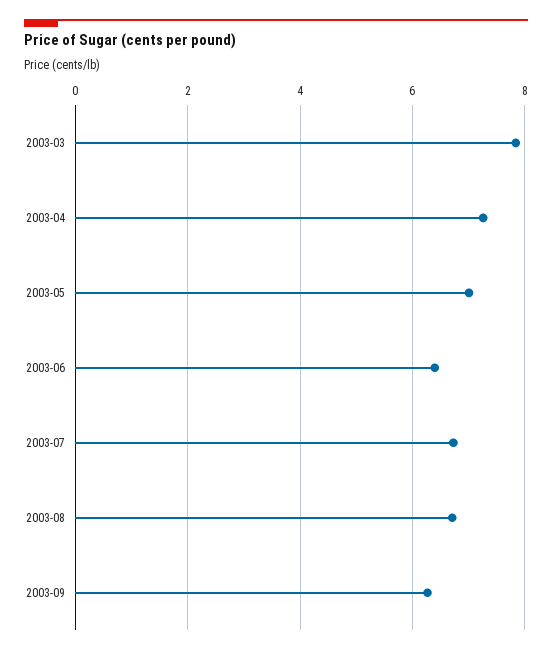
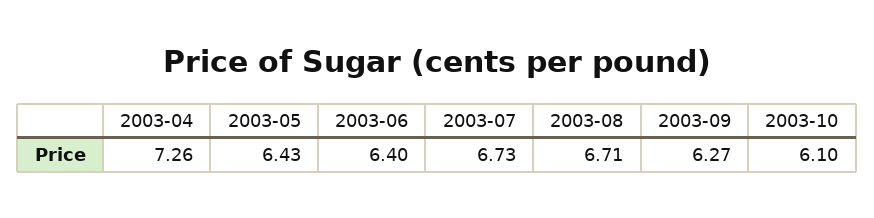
2003-03: 7.8 -> none
2003-05: 7 -> 6.43
2003-10: none -> 6.1

